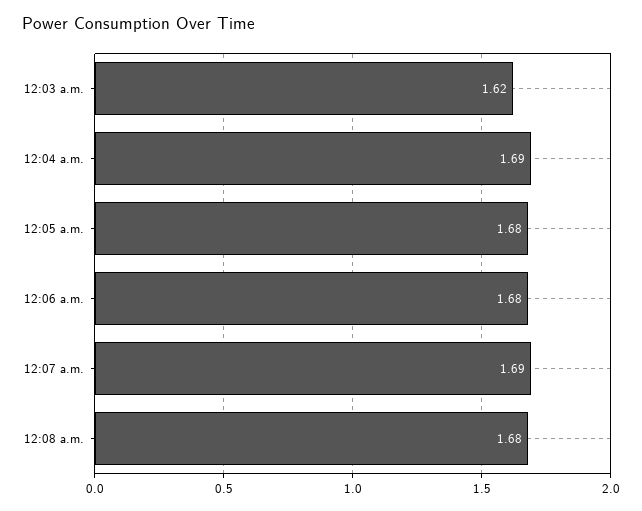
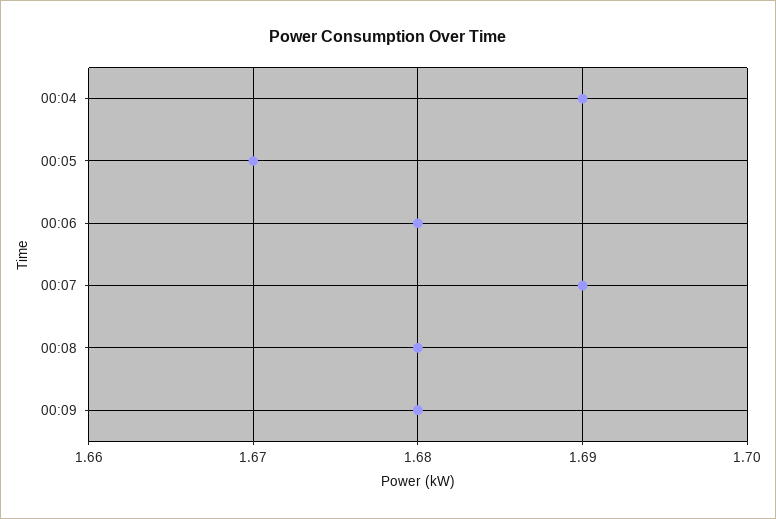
12:03 a.m.: 1.62 -> none
12:05 a.m.: 1.68 -> 1.67
00:09: none -> 1.68

